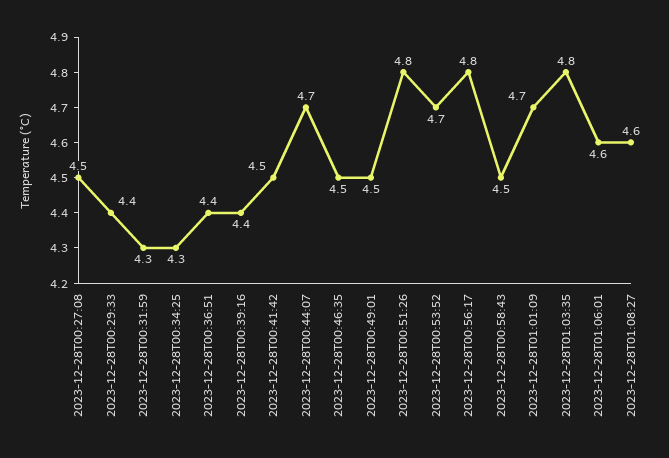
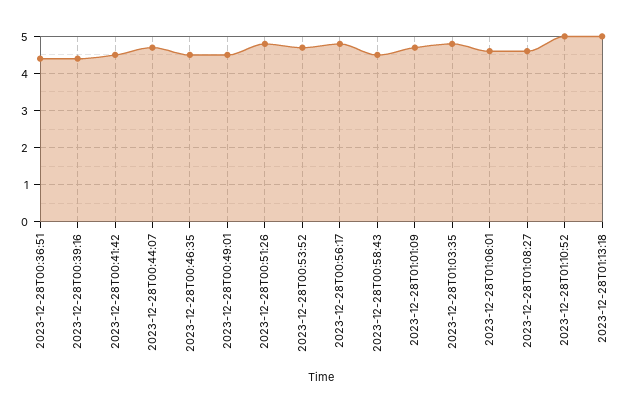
2023-12-28T00:27:08: 4.5 -> none
2023-12-28T00:29:33: 4.4 -> none
2023-12-28T00:31:59: 4.3 -> none
2023-12-28T00:34:25: 4.3 -> none
2023-12-28T01:10:52: none -> 5
2023-12-28T01:13:18: none -> 5

